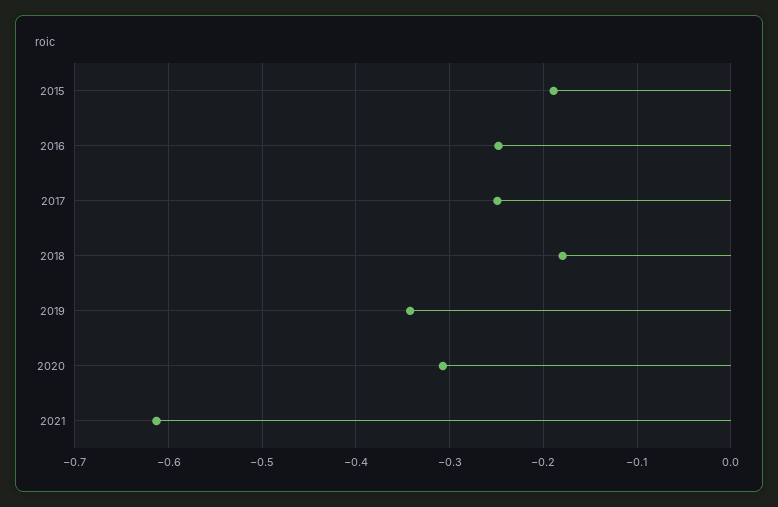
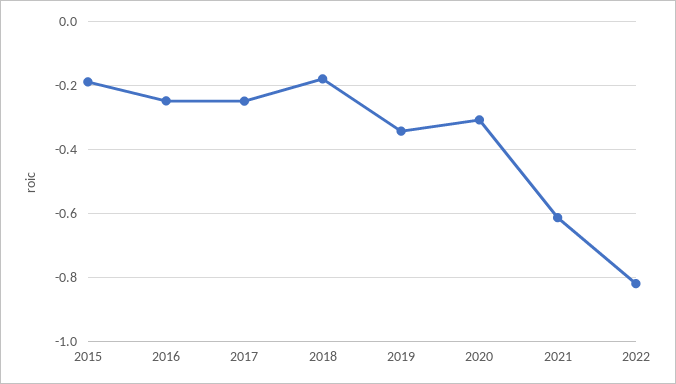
2022: none -> -0.82

